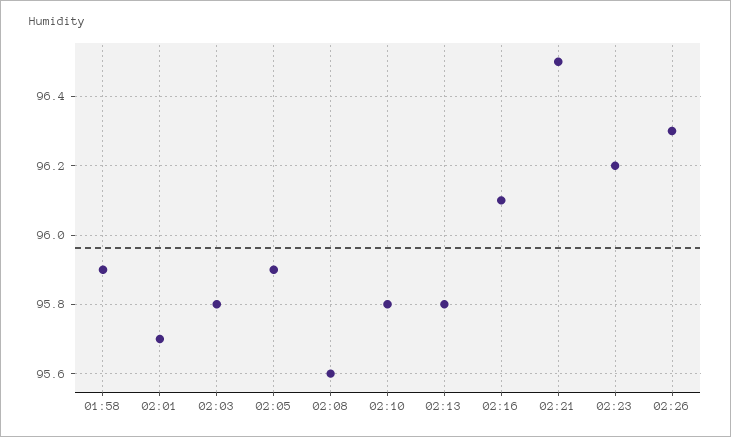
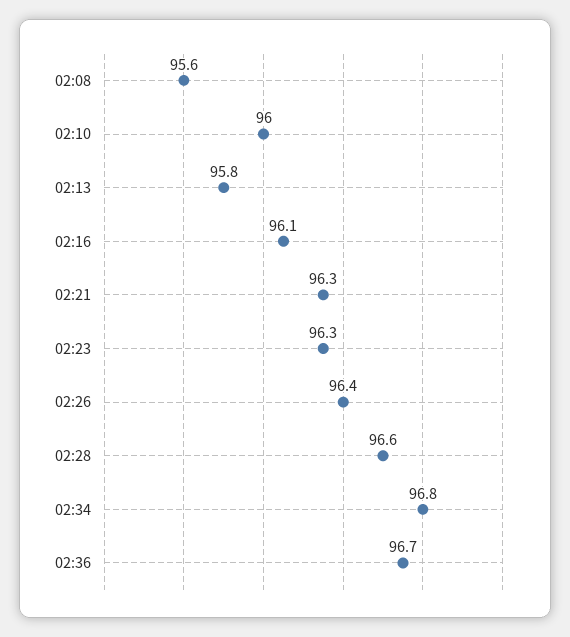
01:58: 95.9 -> none
02:01: 95.7 -> none
02:03: 95.8 -> none
02:05: 95.9 -> none
02:10: 95.8 -> 96
02:21: 96.5 -> 96.3
02:23: 96.2 -> 96.3
02:26: 96.3 -> 96.4
02:28: none -> 96.6
02:34: none -> 96.8
02:36: none -> 96.7

